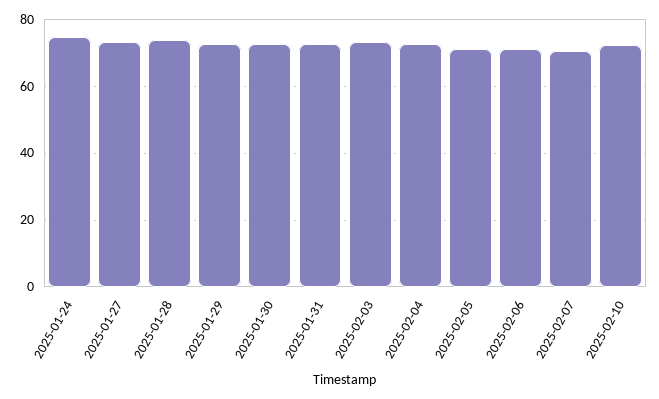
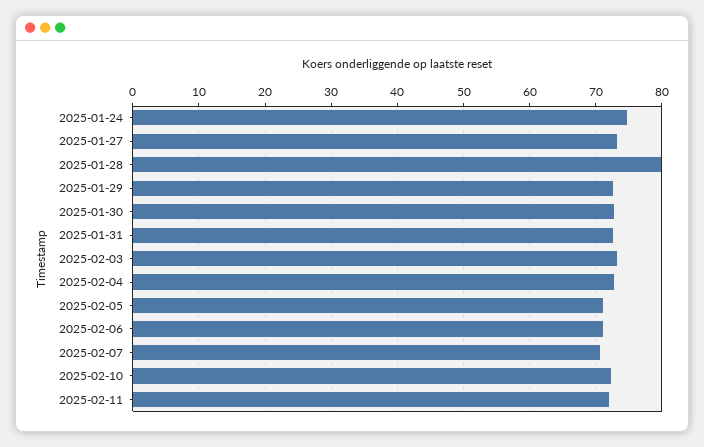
2025-01-28: 74 -> 80
2025-02-11: none -> 72

